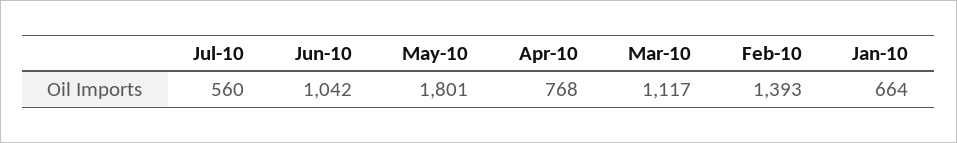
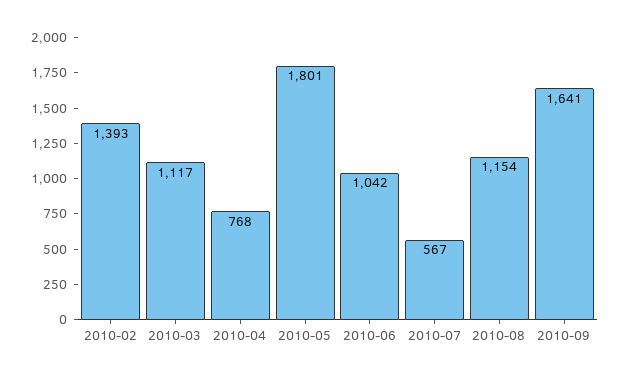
Jul-10: 560 -> 567
Jan-10: 664 -> none
2010-08: none -> 1154
2010-09: none -> 1641

